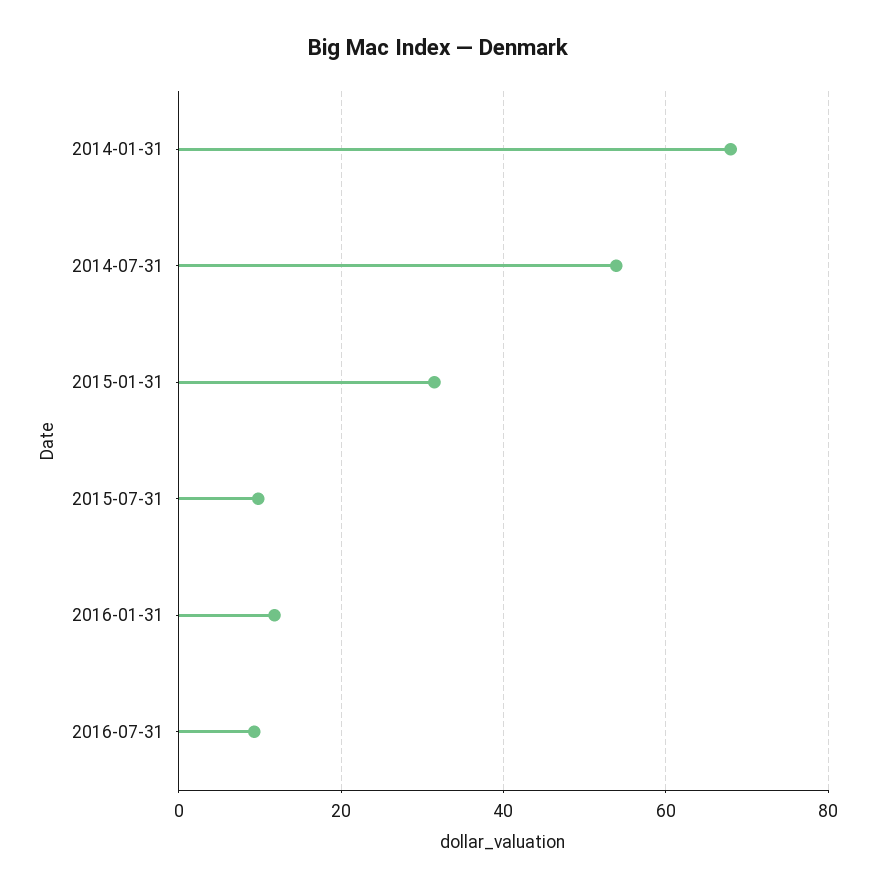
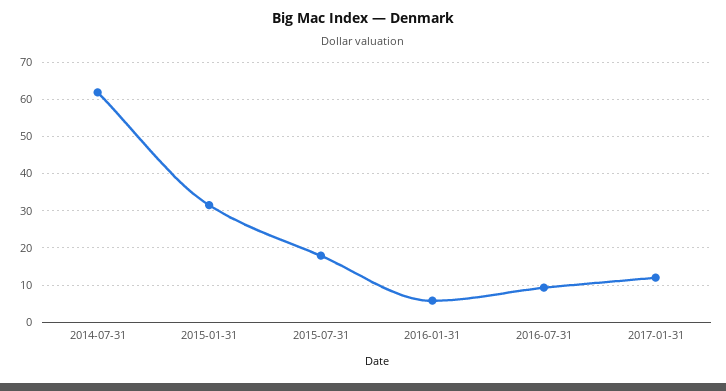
2014-01-31: 68 -> none
2014-07-31: 54 -> 62
2015-07-31: 10 -> 18
2016-01-31: 12 -> 6
2017-01-31: none -> 12

